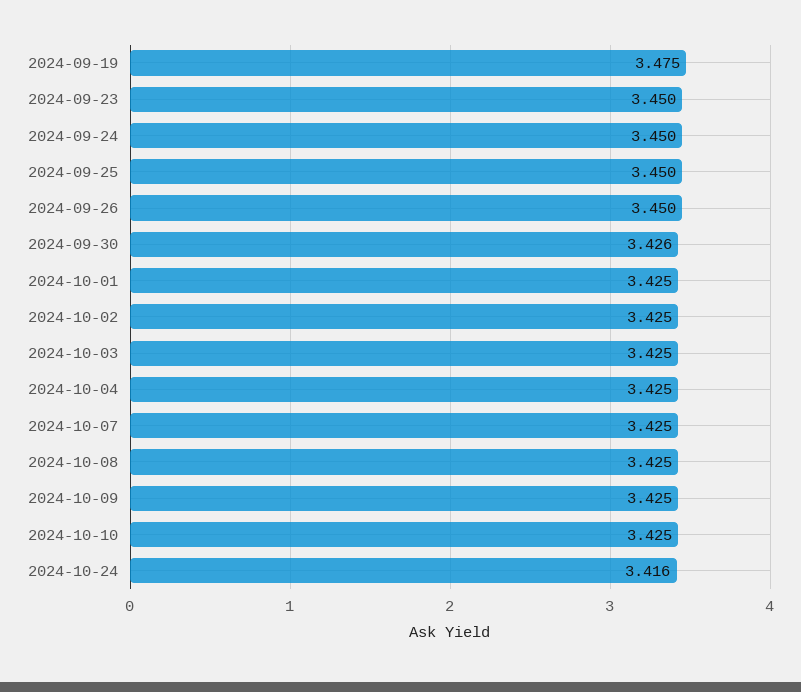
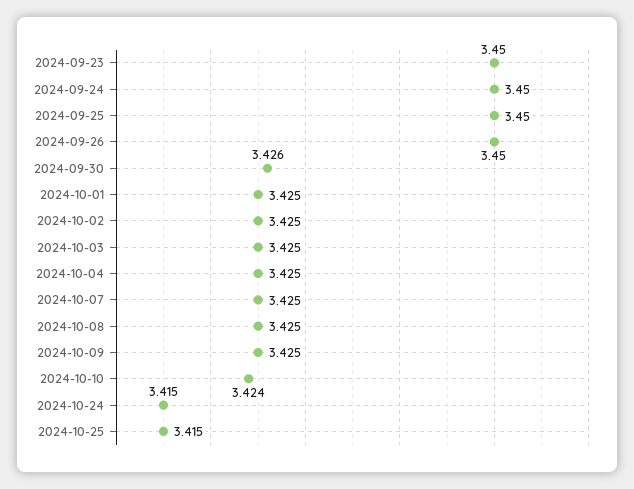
2024-09-19: 3.475 -> none
2024-10-10: 3.425 -> 3.424
2024-10-24: 3.416 -> 3.415
2024-10-25: none -> 3.415

